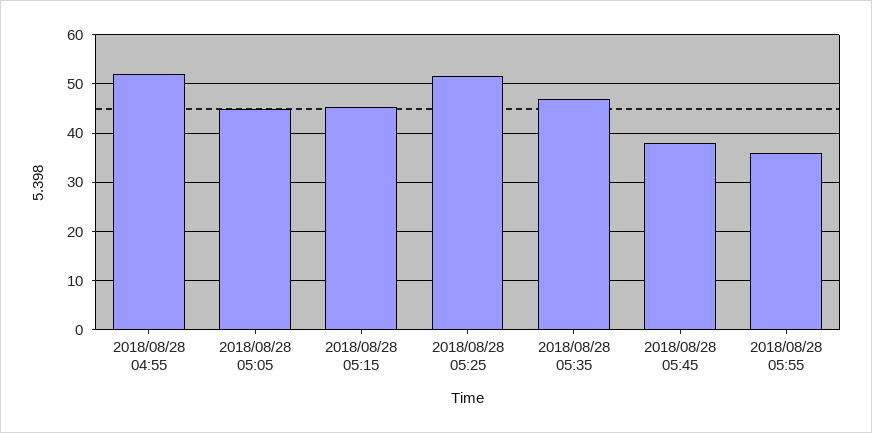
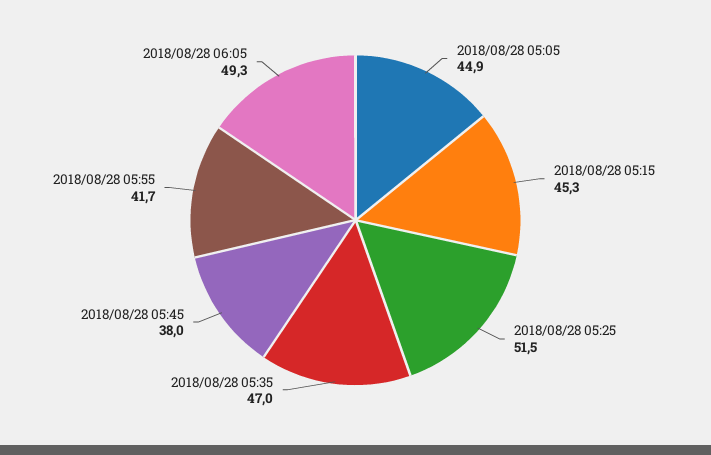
2018/08/28 04:55: 52 -> none
2018/08/28 05:55: 36 -> 41.7
2018/08/28 06:05: none -> 49.3

